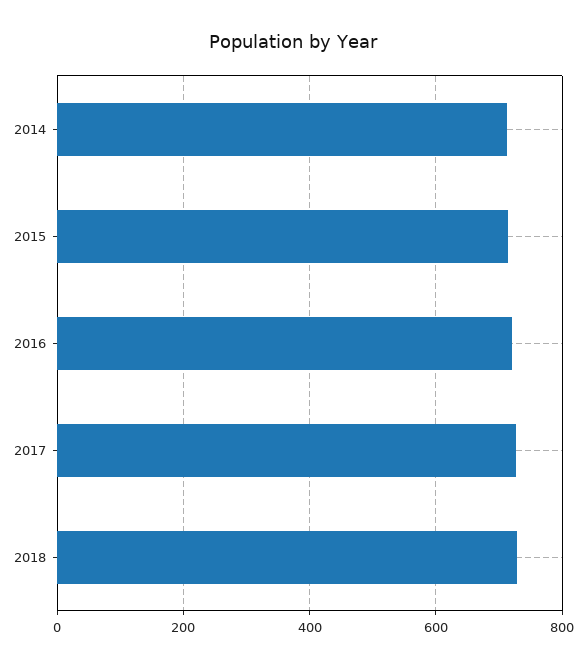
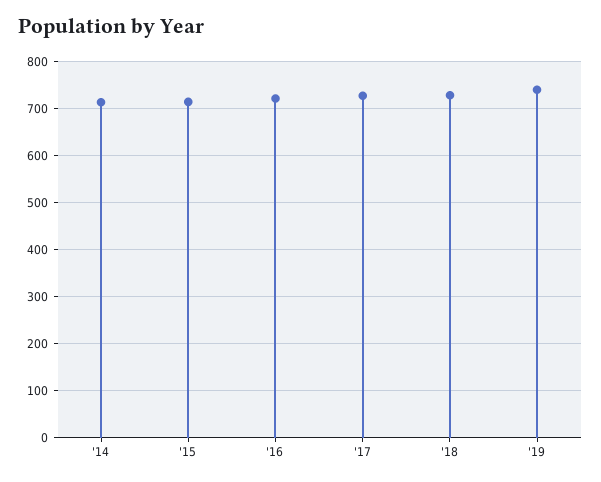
'19: none -> 740

